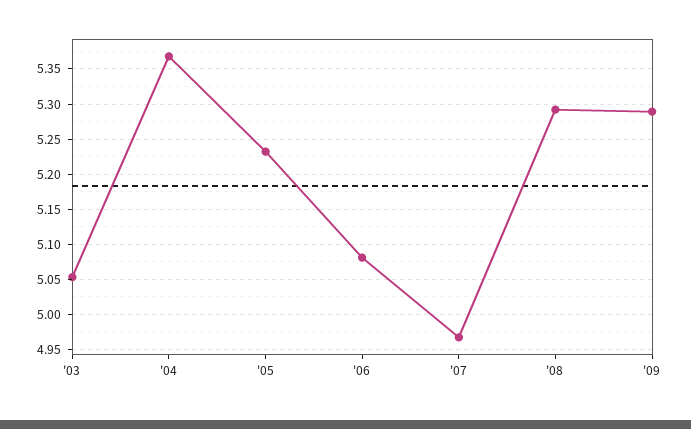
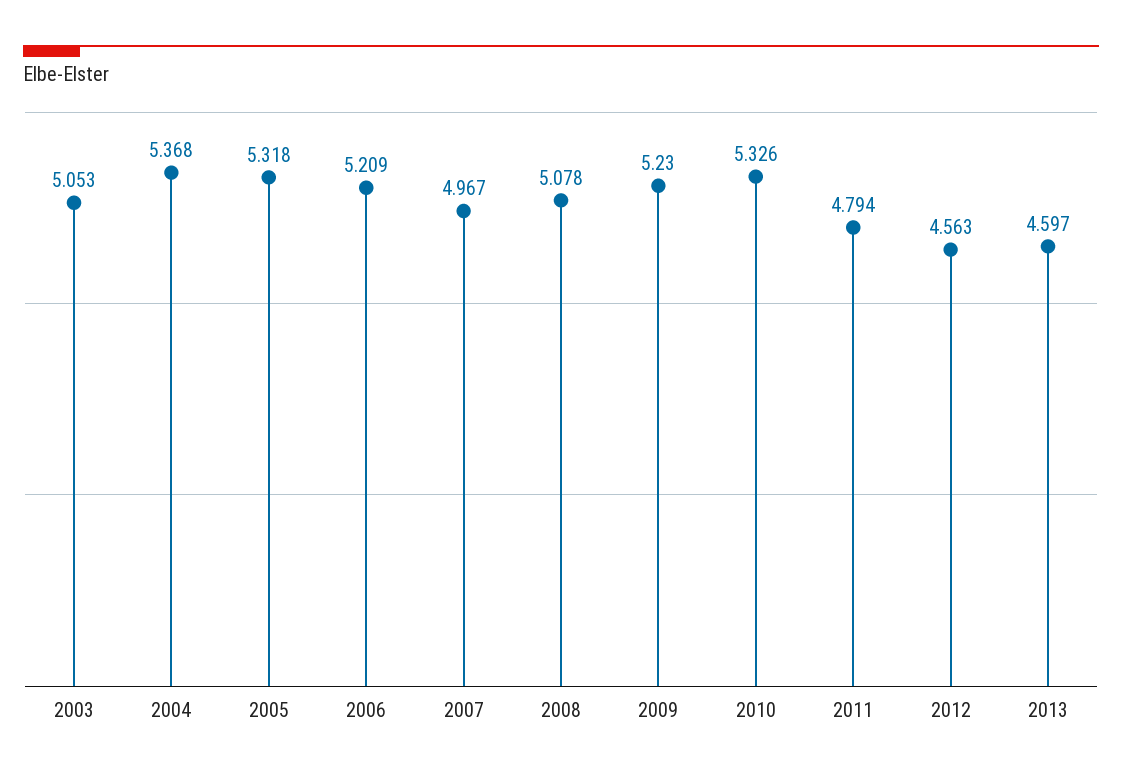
'05: 5.23 -> 5.318
'06: 5.08 -> 5.209
'08: 5.29 -> 5.078
'09: 5.29 -> 5.23
2010: none -> 5.326
2011: none -> 4.794
2012: none -> 4.563
2013: none -> 4.597

